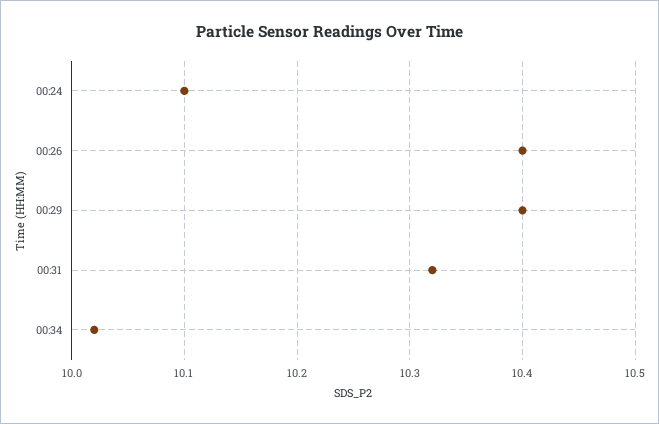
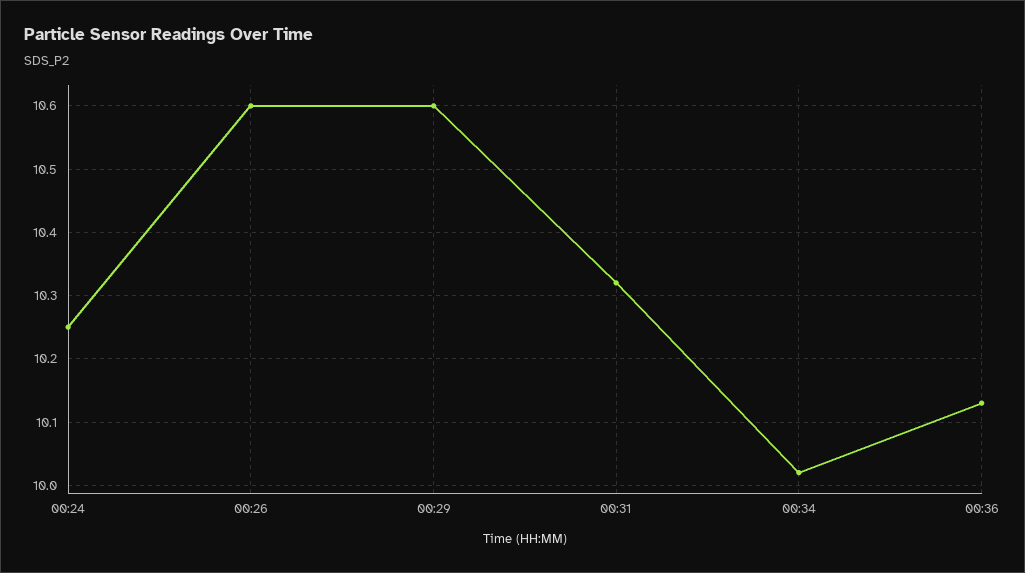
00:24: 10.1 -> 10.25
00:26: 10.4 -> 10.6
00:29: 10.4 -> 10.6
00:36: none -> 10.13

